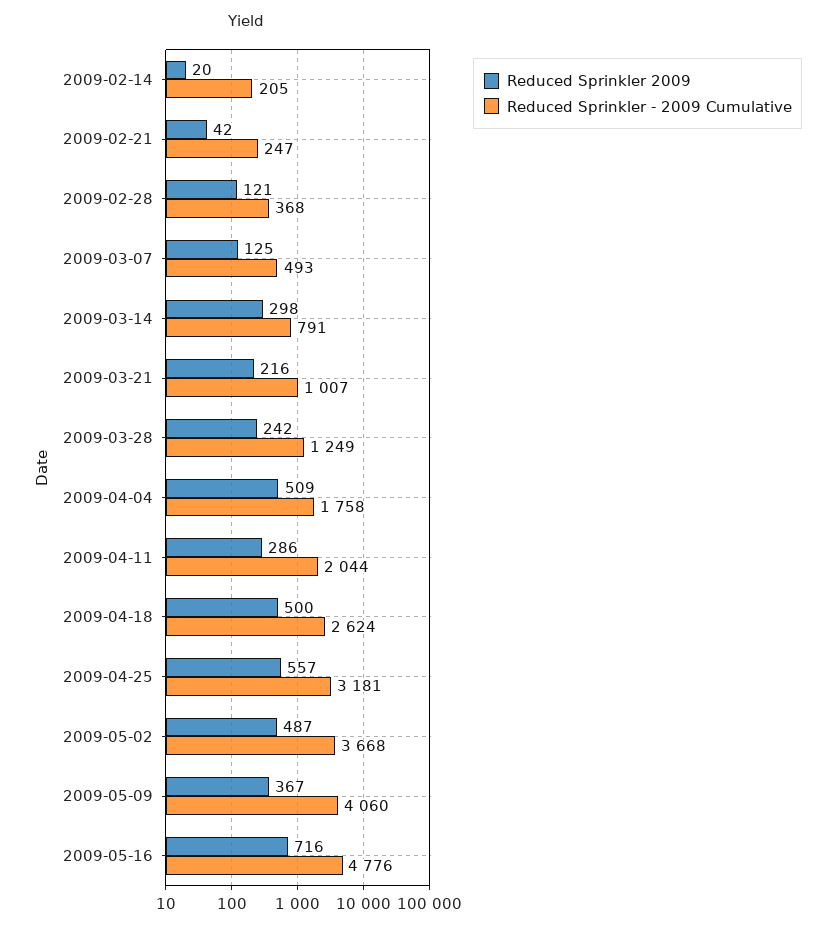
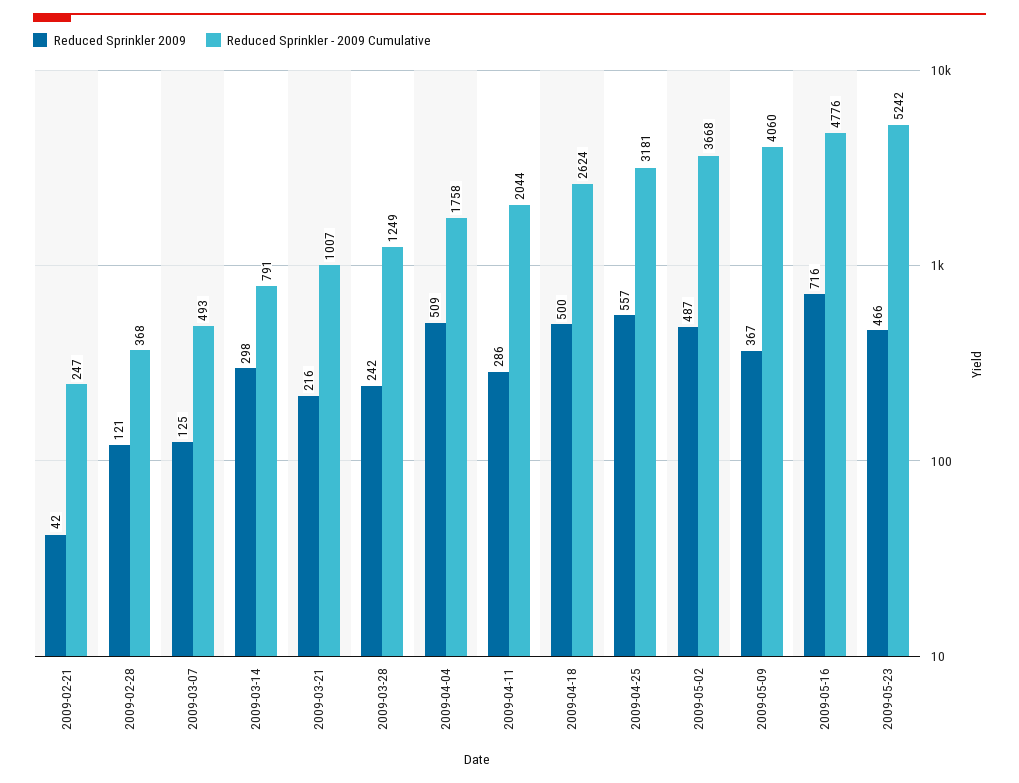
Reduced Sprinkler 2009, 2009-02-14: 20 -> none
Reduced Sprinkler - 2009 Cumulative, 2009-02-14: 205 -> none
Reduced Sprinkler 2009, 2009-05-23: none -> 466
Reduced Sprinkler - 2009 Cumulative, 2009-05-23: none -> 5242

